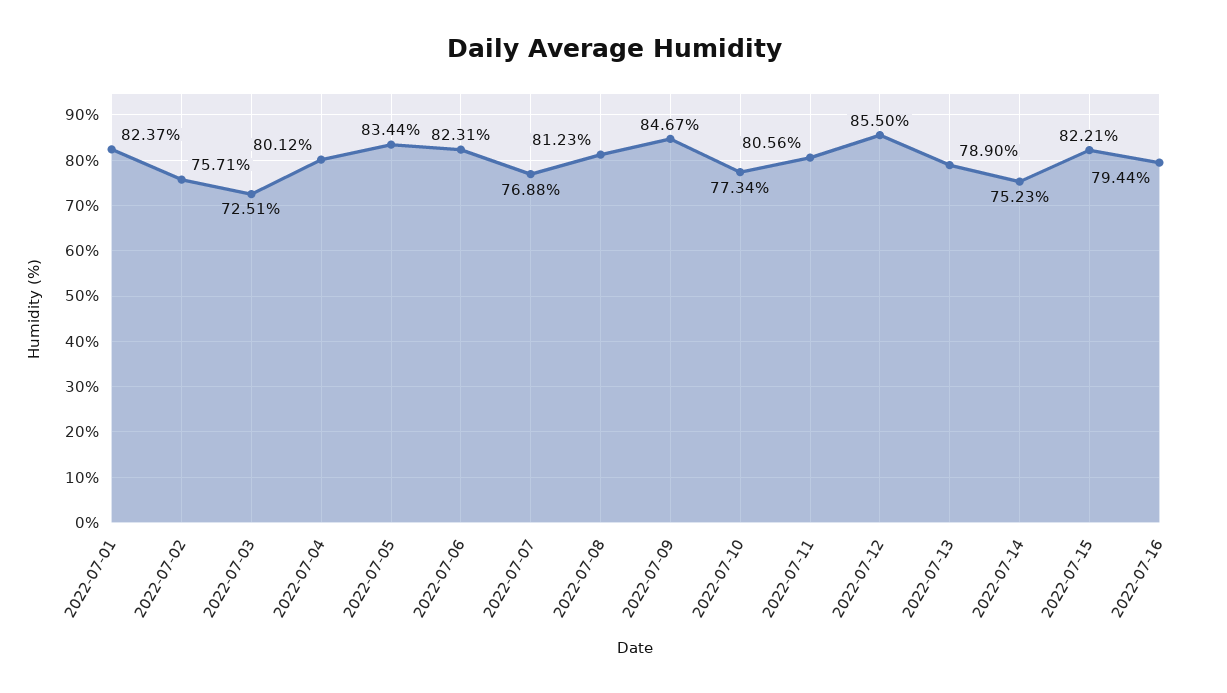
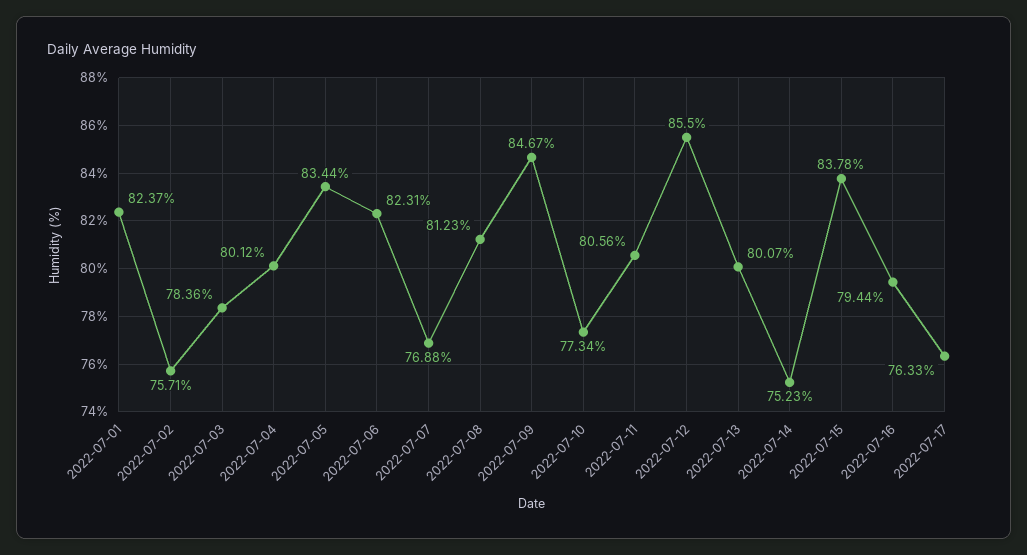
2022-07-03: 72.51 -> 78.36
2022-07-13: 78.9 -> 80.07
2022-07-15: 82.21 -> 83.78
2022-07-17: none -> 76.33

